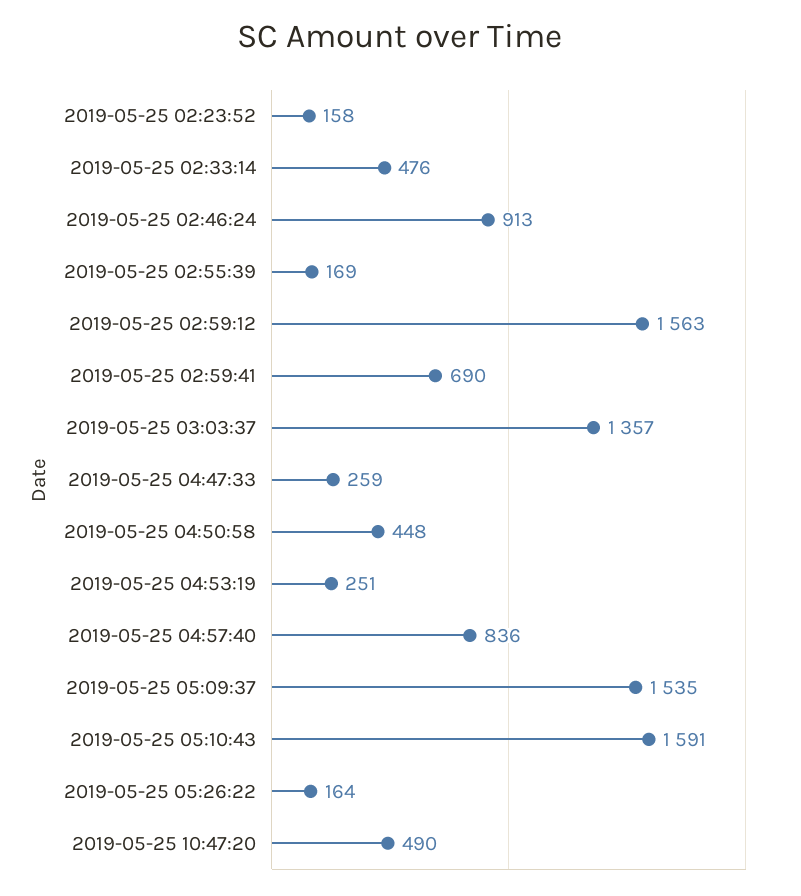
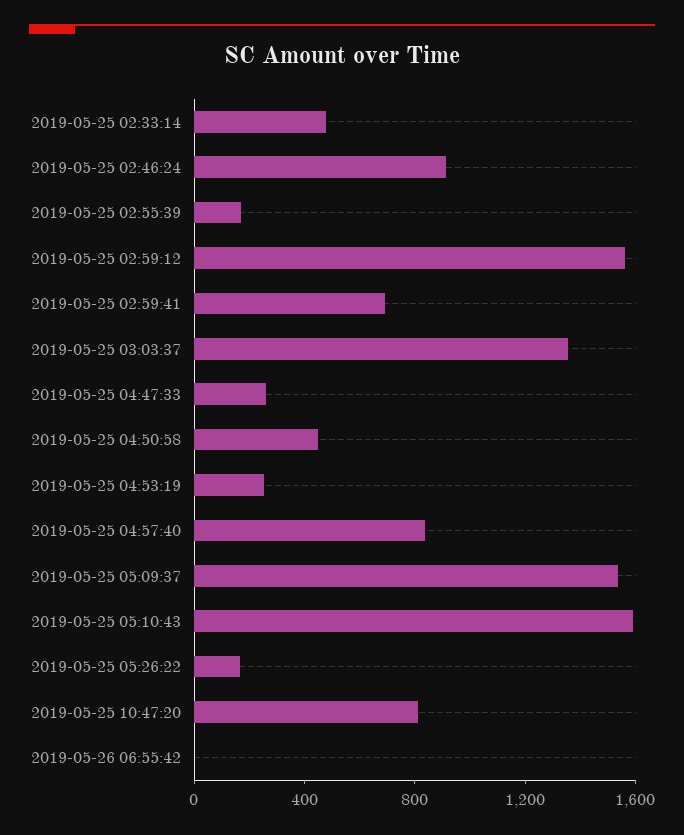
2019-05-25 02:23:52: 158 -> none
2019-05-25 10:47:20: 490 -> 800
2019-05-26 06:55:42: none -> 0

